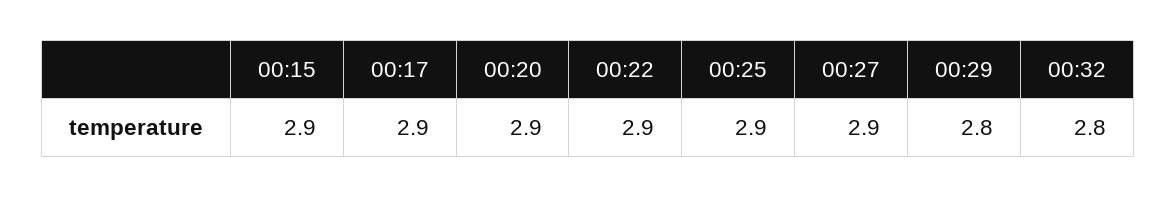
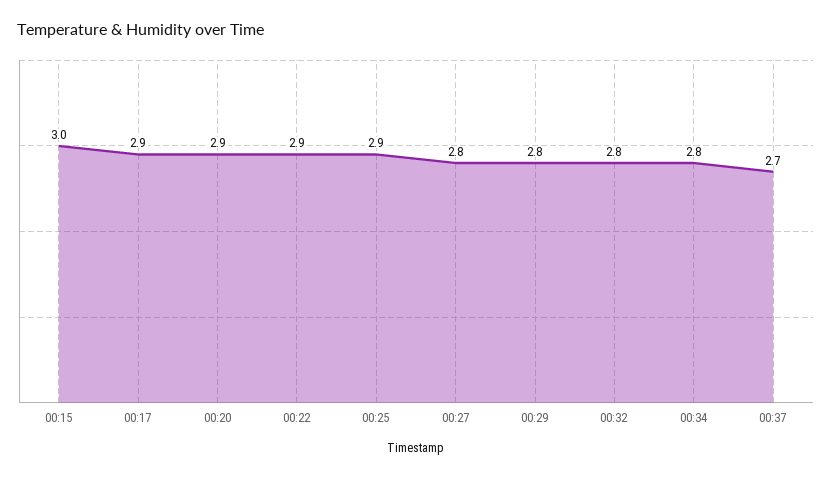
00:15: 2.9 -> 3
00:27: 2.9 -> 2.8
00:34: none -> 2.8
00:37: none -> 2.7

